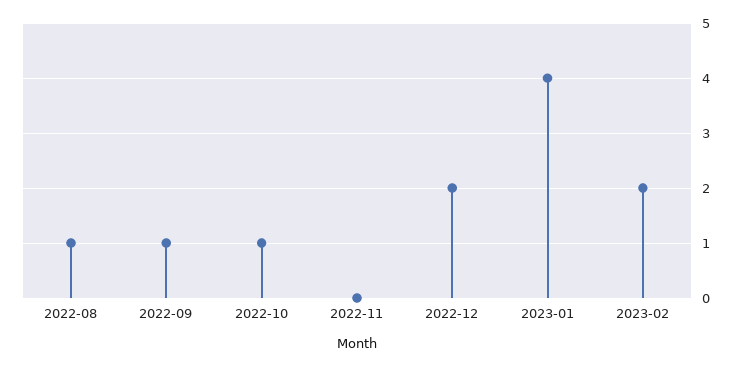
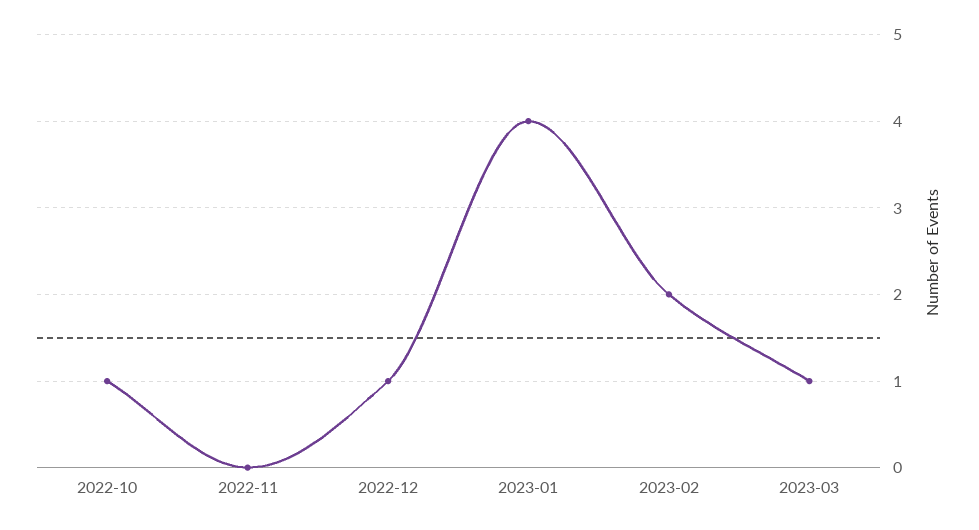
2022-08: 1 -> none
2022-09: 1 -> none
2022-12: 2 -> 1
2023-03: none -> 1

